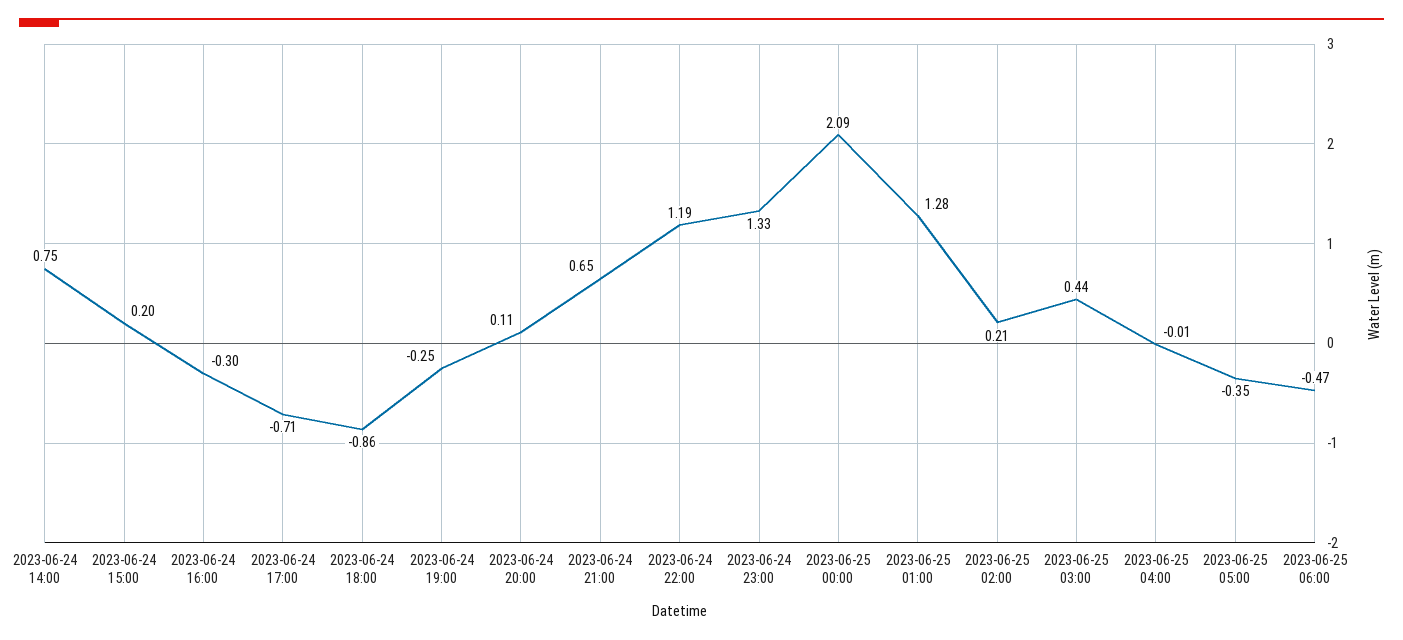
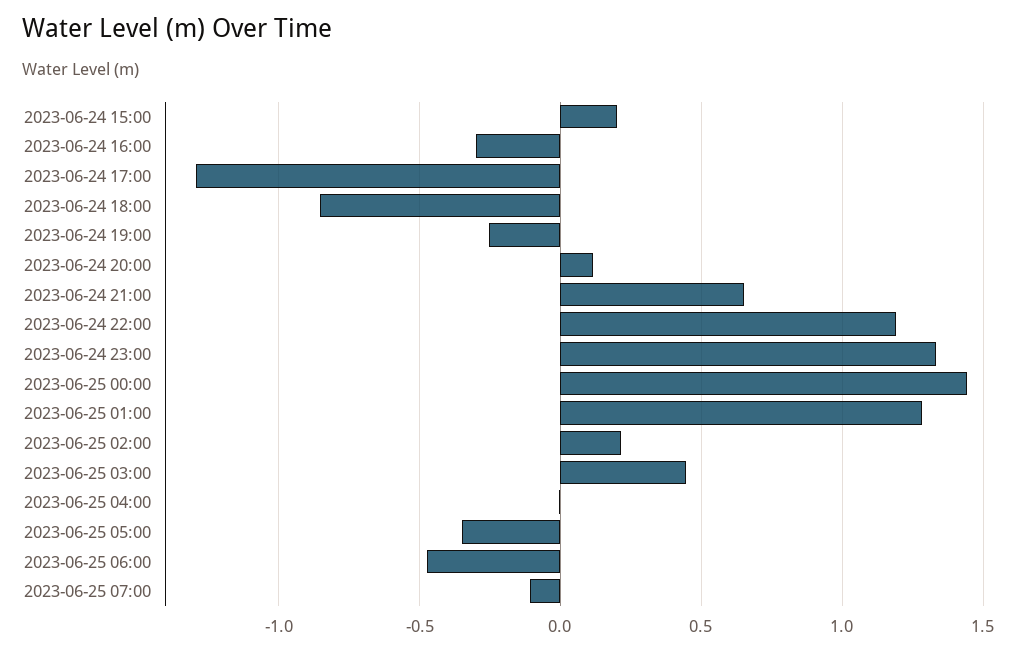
2023-06-24 14:00: 0.75 -> none
2023-06-24 17:00: -0.71 -> -1.3
2023-06-25 00:00: 2.09 -> 1.45
2023-06-25 07:00: none -> -0.1

